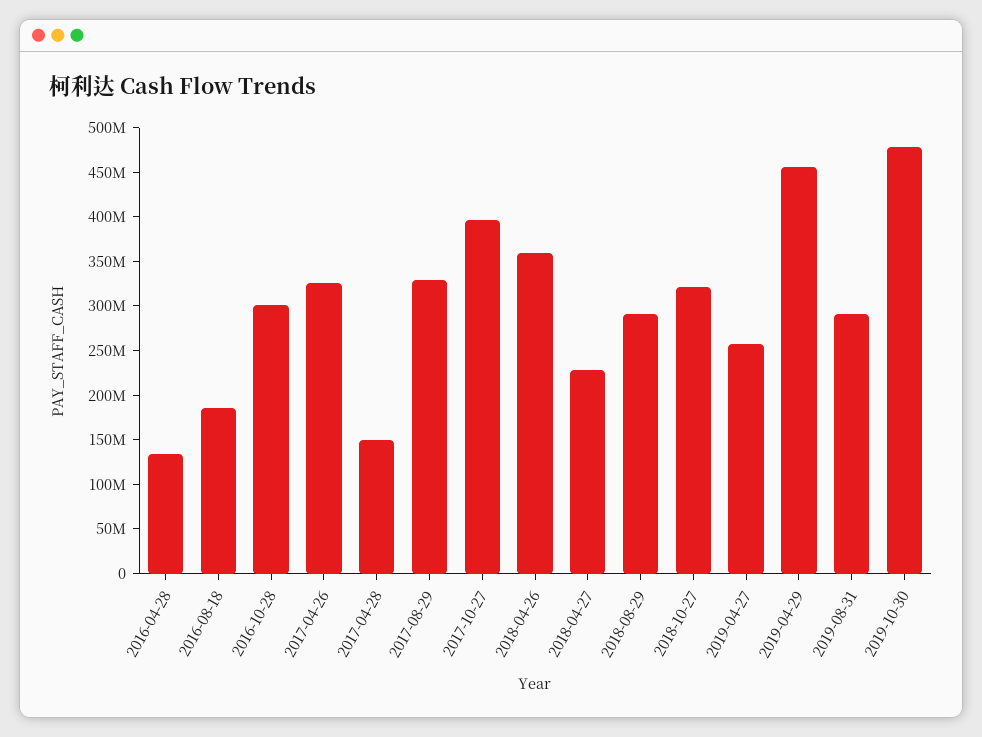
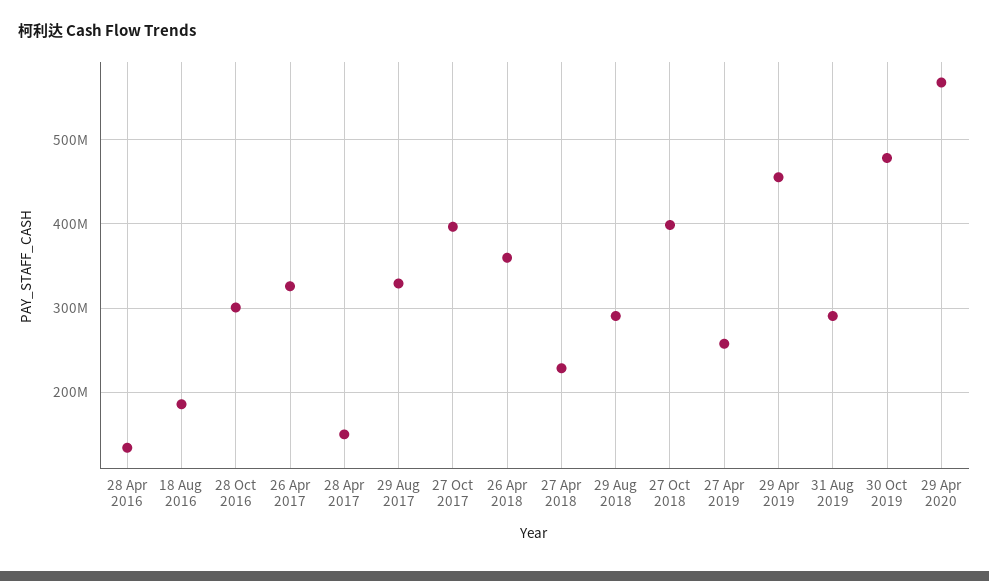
2018-10-27: 320000000 -> 400000000
29 Apr 2020: none -> 570000000

